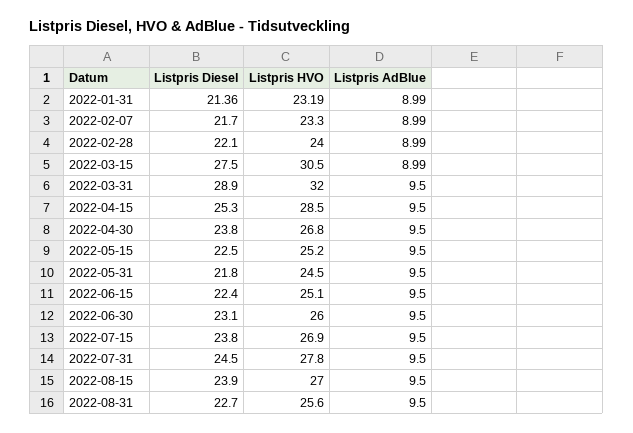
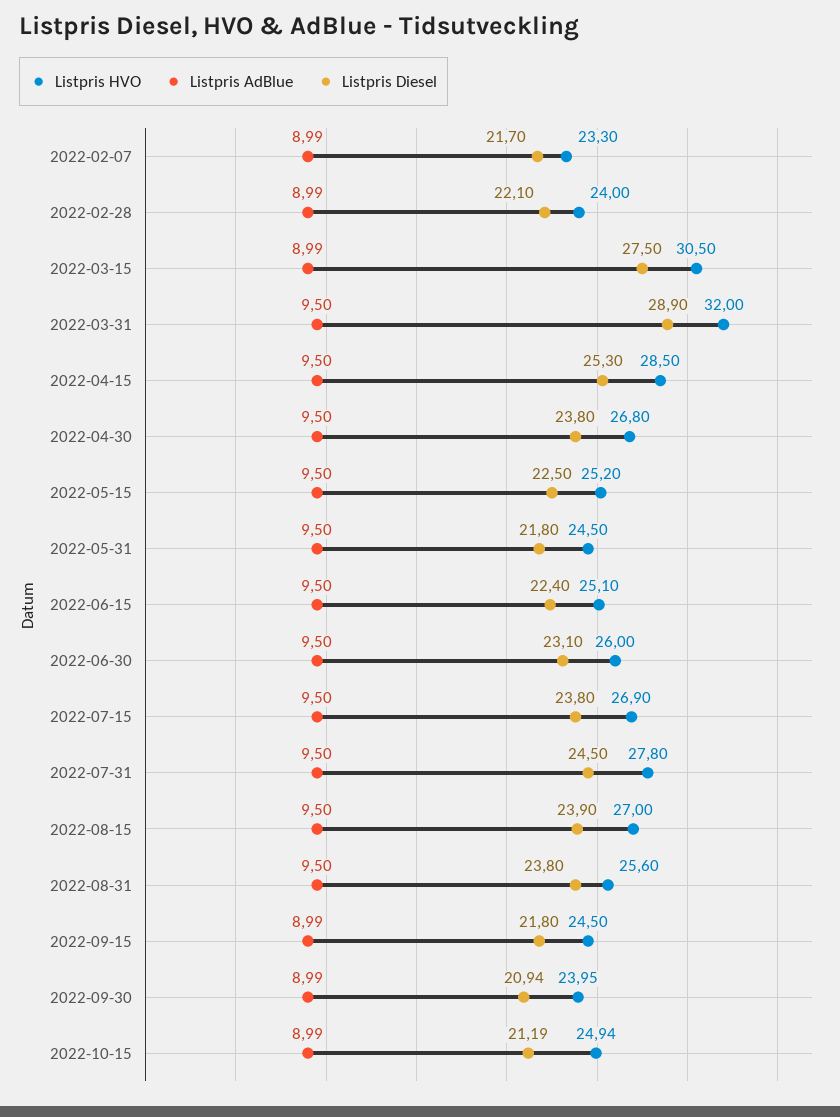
Listpris Diesel, 2022-01-31: 21.36 -> none
Listpris HVO, 2022-01-31: 23.19 -> none
Listpris AdBlue, 2022-01-31: 8.99 -> none
Listpris Diesel, 2022-08-31: 22.7 -> 23.8
Listpris HVO, 2022-09-15: none -> 24.5
Listpris AdBlue, 2022-09-15: none -> 8.99
Listpris Diesel, 2022-09-15: none -> 21.8
Listpris HVO, 2022-09-30: none -> 23.95
Listpris AdBlue, 2022-09-30: none -> 8.99
Listpris Diesel, 2022-09-30: none -> 20.94
Listpris HVO, 2022-10-15: none -> 24.94
Listpris AdBlue, 2022-10-15: none -> 8.99
Listpris Diesel, 2022-10-15: none -> 21.19

